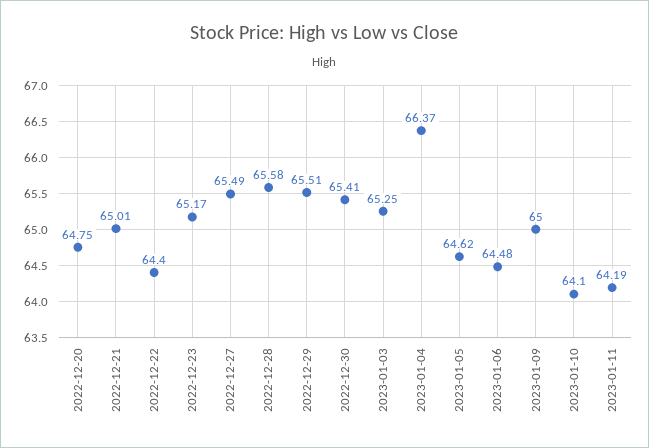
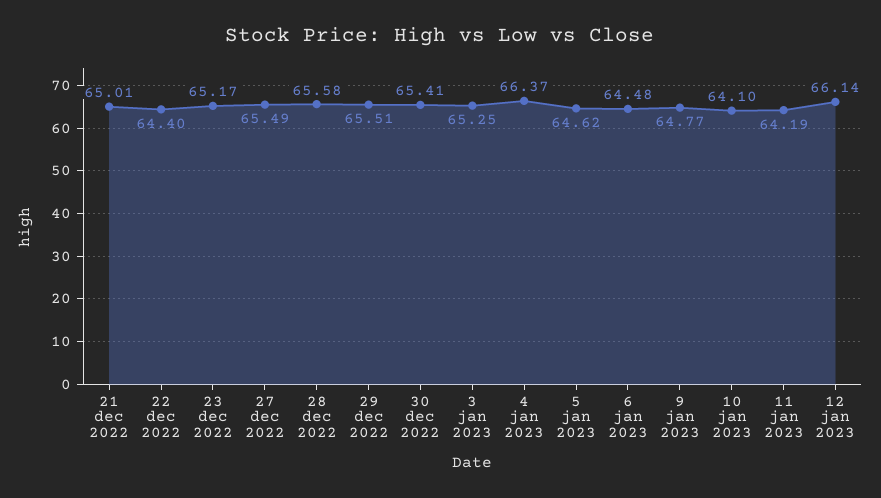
2022-12-20: 64.75 -> none
2023-01-09: 65 -> 64.77
12 jan 2023: none -> 66.14

